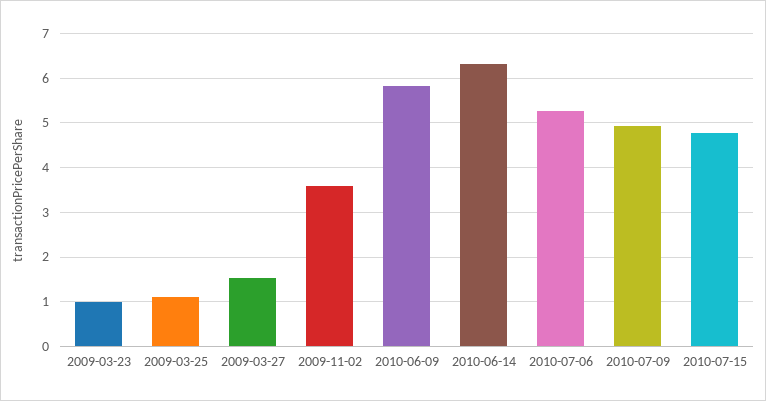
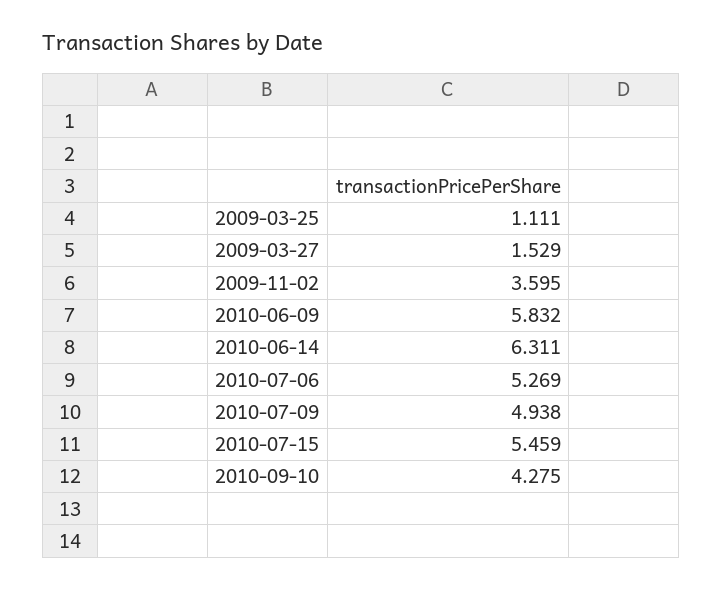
2009-03-23: 1 -> none
2010-07-15: 4.8 -> 5.459
2010-09-10: none -> 4.275

